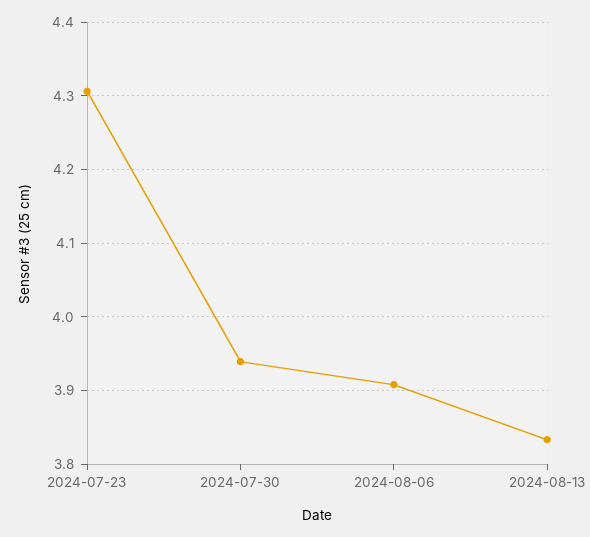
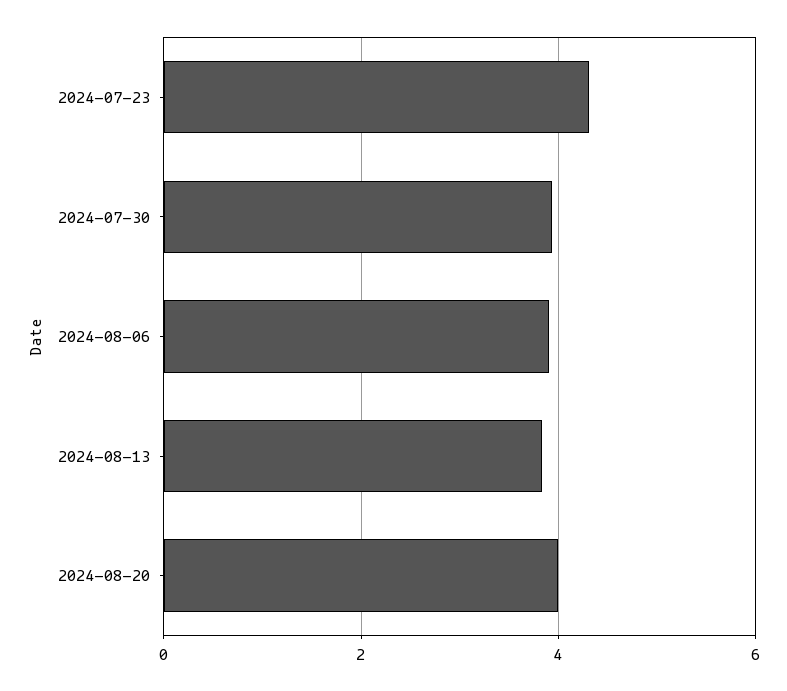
2024-08-20: none -> 4

